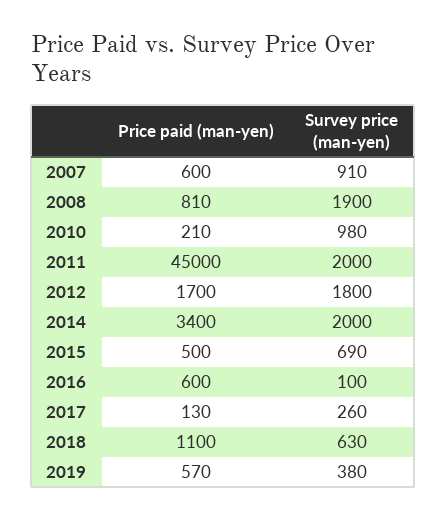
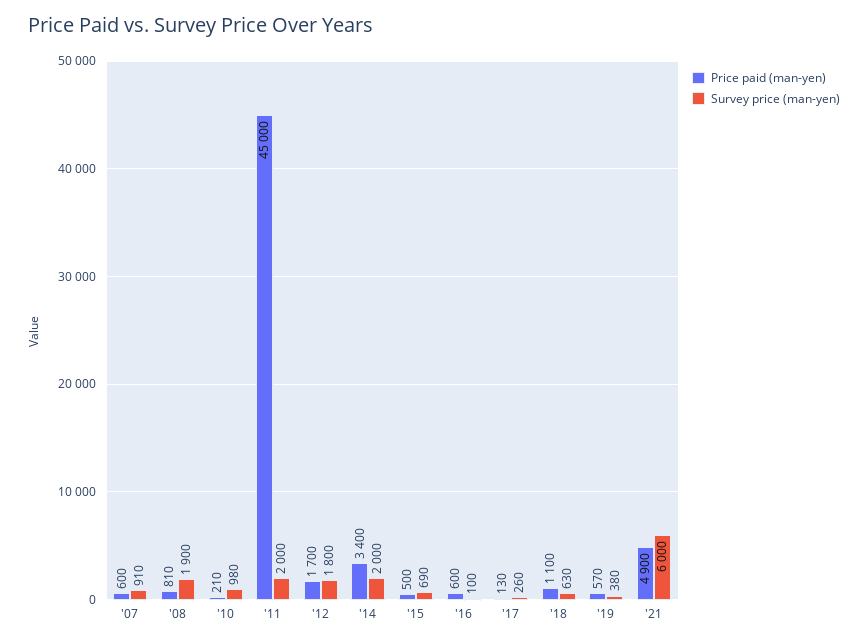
Price paid (man-yen), '21: none -> 4900
Survey price (man-yen), '21: none -> 6000

